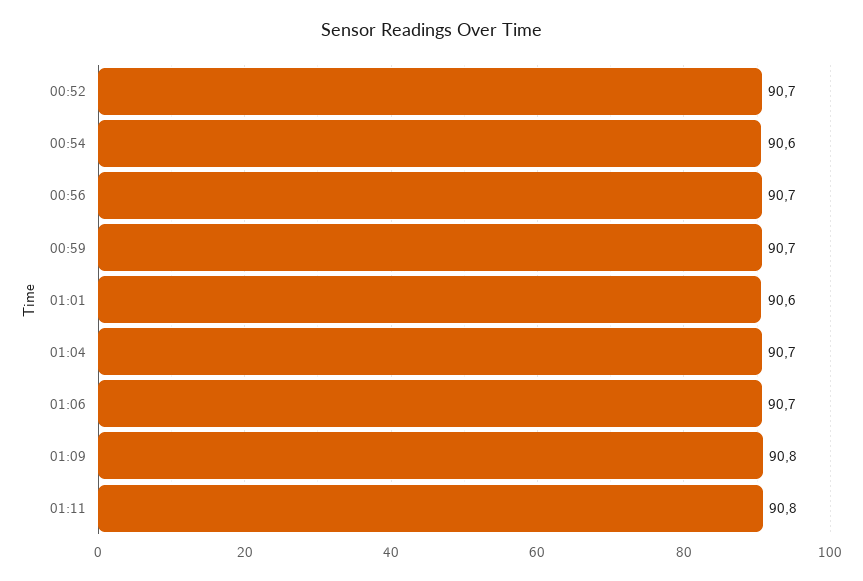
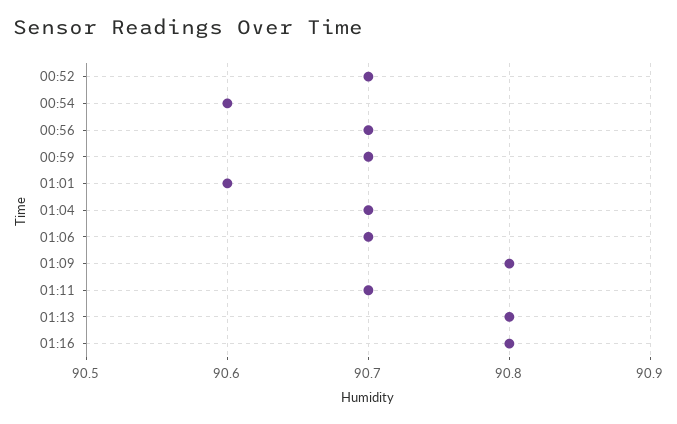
01:11: 90.8 -> 90.7
01:13: none -> 90.8
01:16: none -> 90.8

